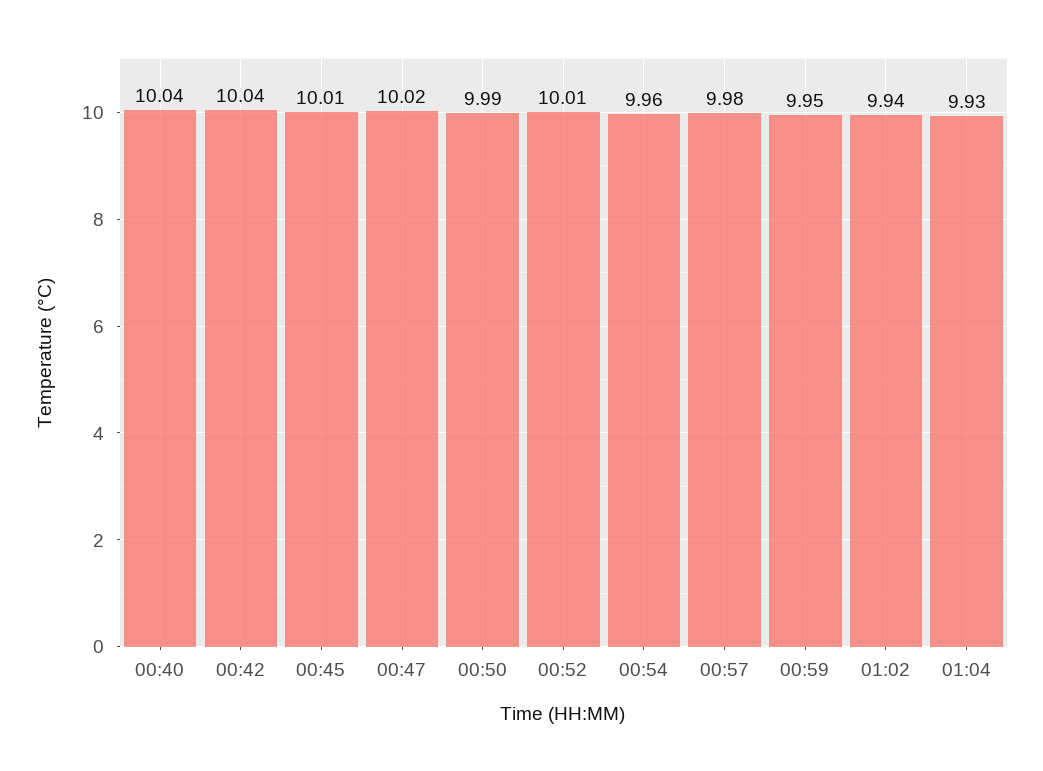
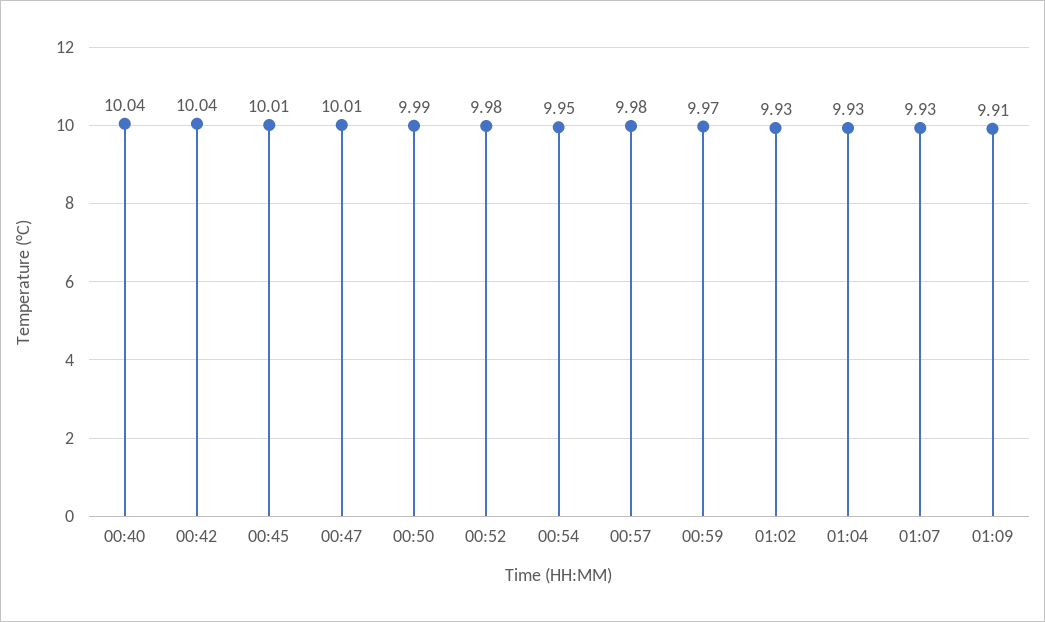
00:47: 10.02 -> 10.01
00:52: 10.01 -> 9.98
00:54: 9.96 -> 9.95
00:59: 9.95 -> 9.97
01:02: 9.94 -> 9.93
01:07: none -> 9.93
01:09: none -> 9.91

